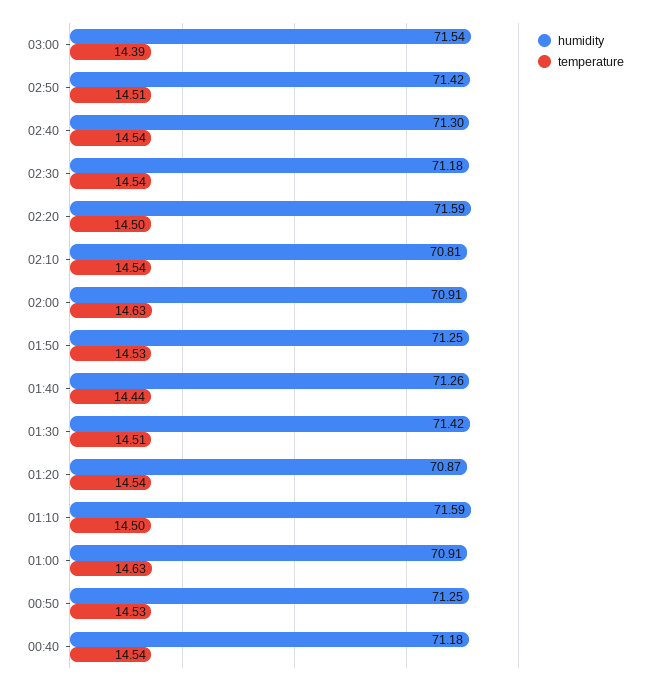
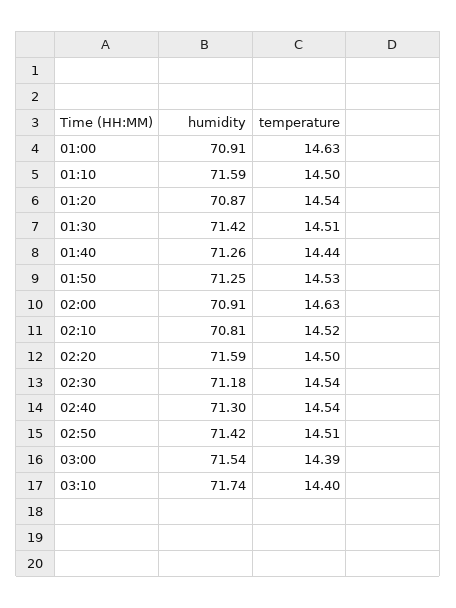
temperature, 02:10: 14.54 -> 14.52
humidity, 00:50: 71.25 -> none
temperature, 00:50: 14.53 -> none
humidity, 00:40: 71.18 -> none
temperature, 00:40: 14.54 -> none
humidity, 03:10: none -> 71.74
temperature, 03:10: none -> 14.4

